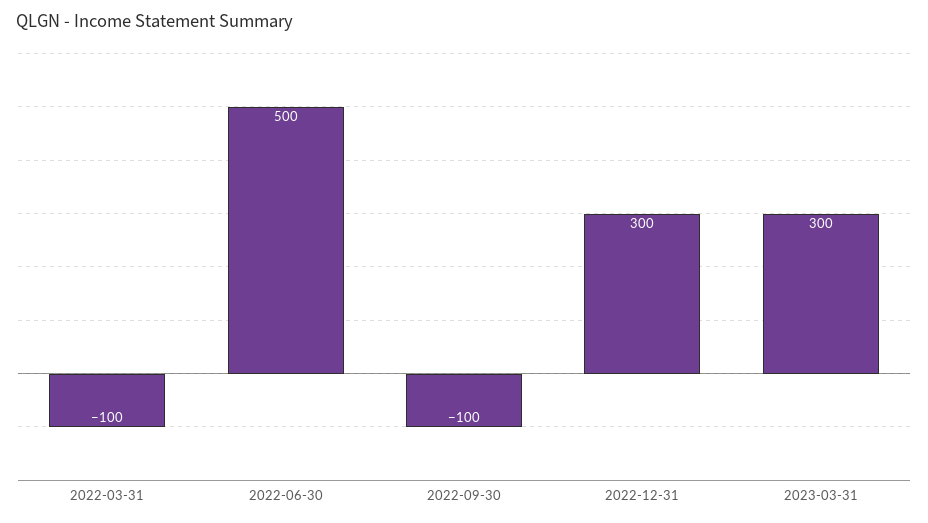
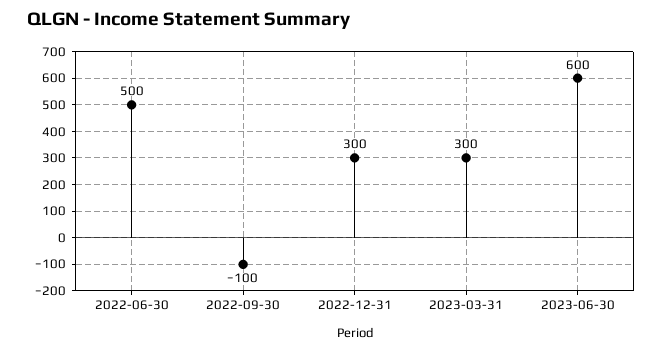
2022-03-31: -100 -> none
2023-06-30: none -> 600

